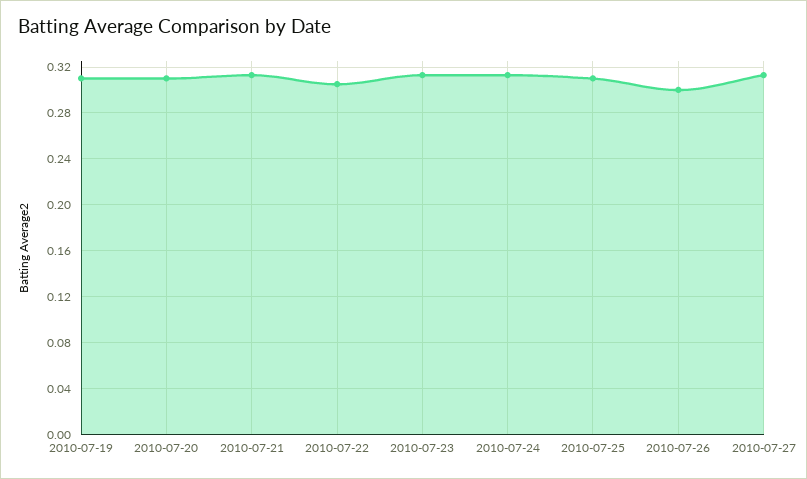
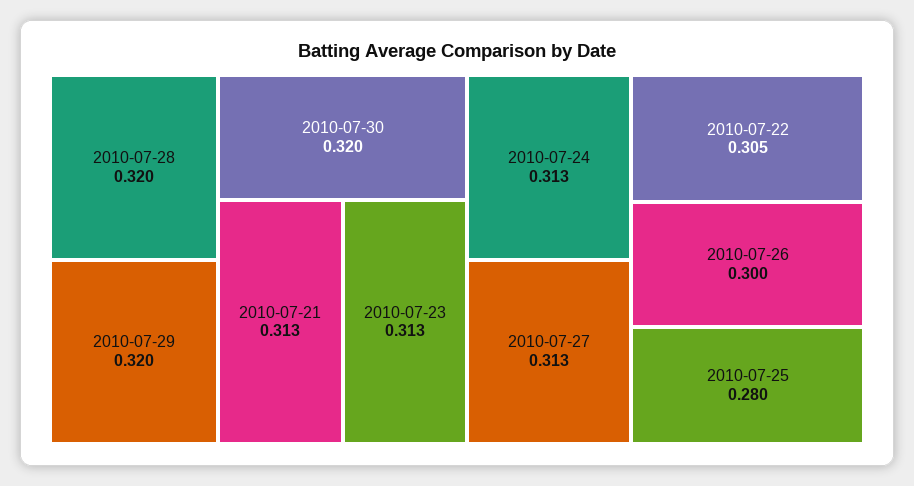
2010-07-19: 0.31 -> none
2010-07-20: 0.31 -> none
2010-07-25: 0.31 -> 0.28
2010-07-28: none -> 0.32
2010-07-29: none -> 0.32
2010-07-30: none -> 0.32

